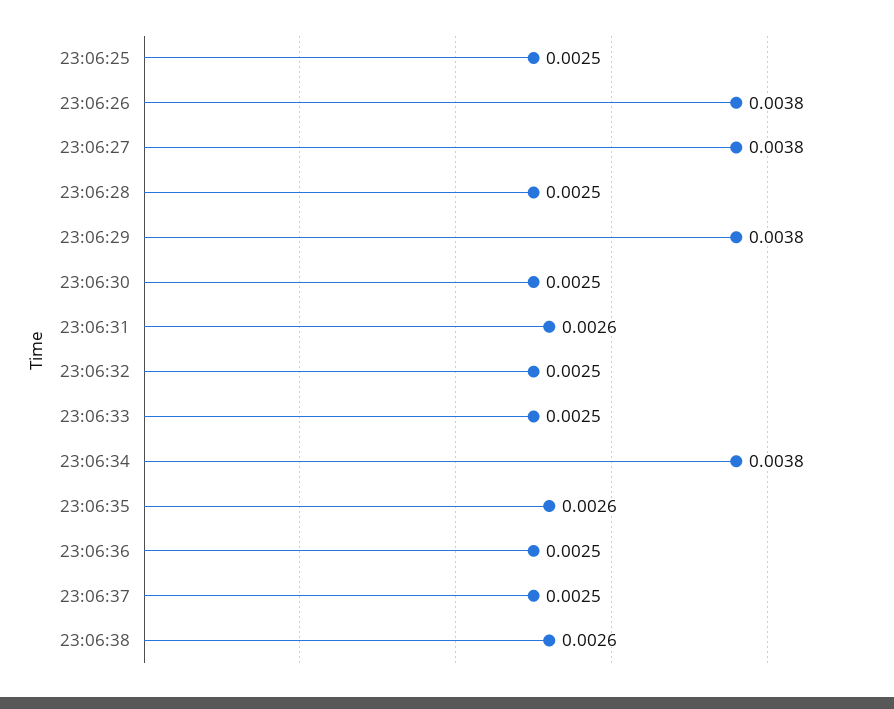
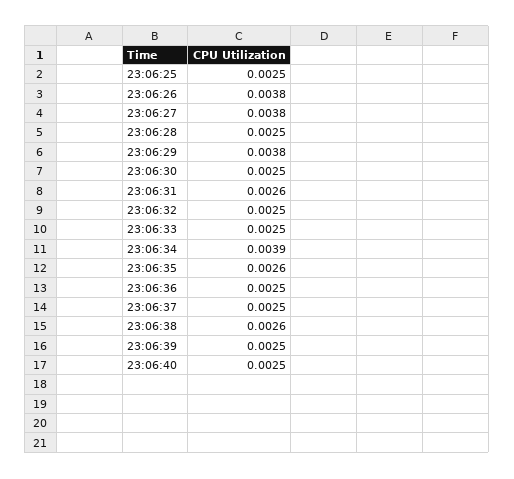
23:06:34: 0.0038 -> 0.0039
23:06:39: none -> 0.0025
23:06:40: none -> 0.0025

